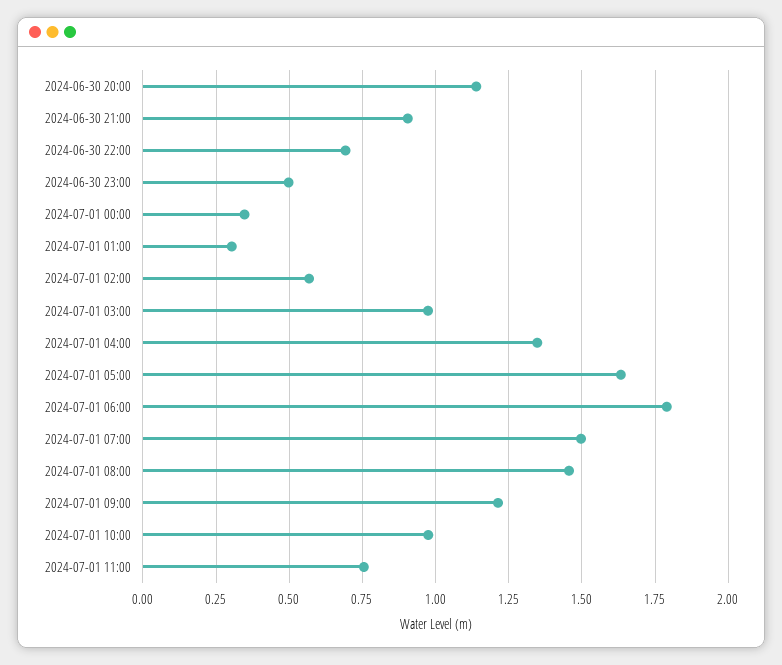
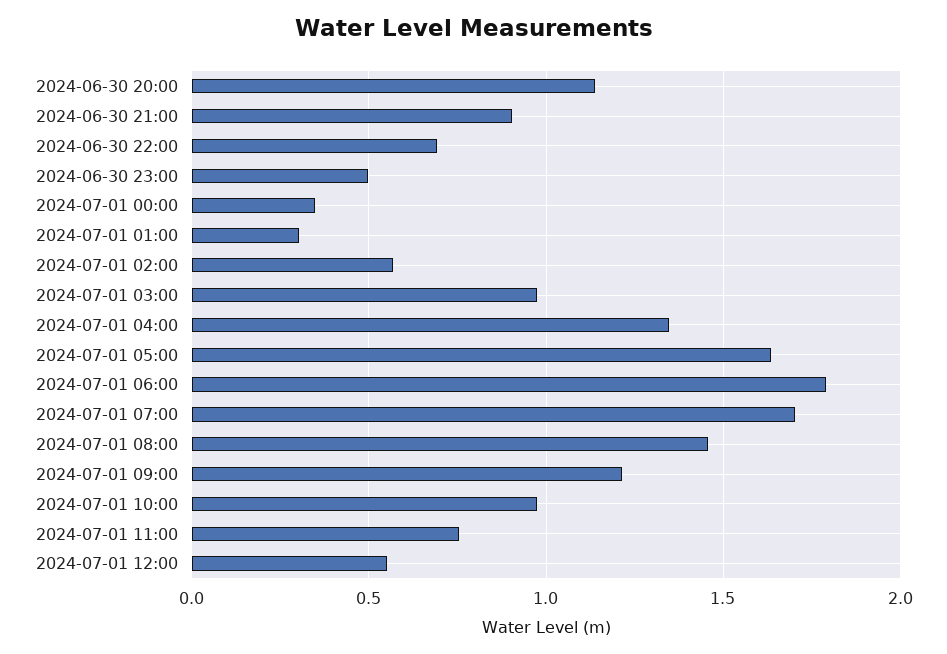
2024-07-01 07:00: 1.5 -> 1.7
2024-07-01 12:00: none -> 0.55

